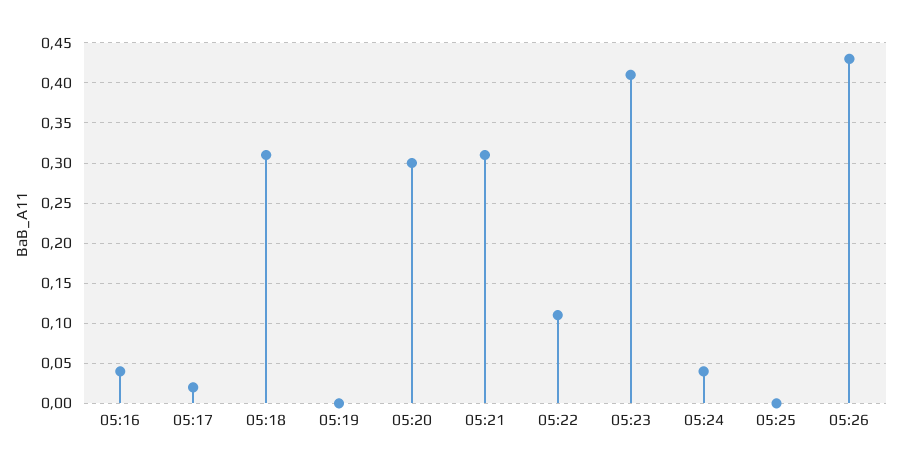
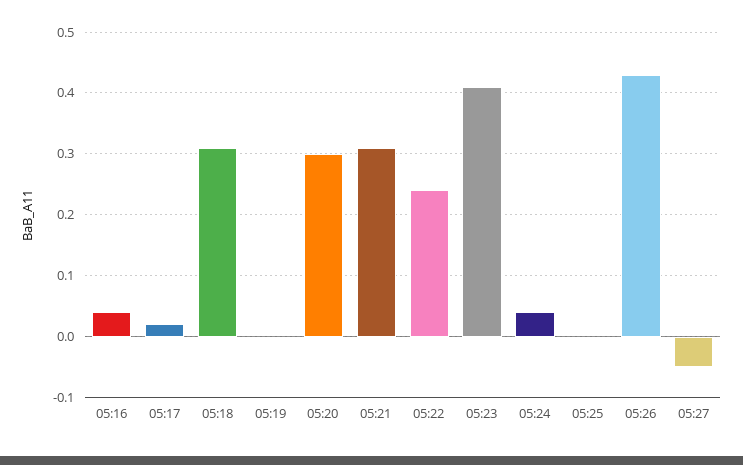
05:22: 0.11 -> 0.24
05:27: none -> -0.05

